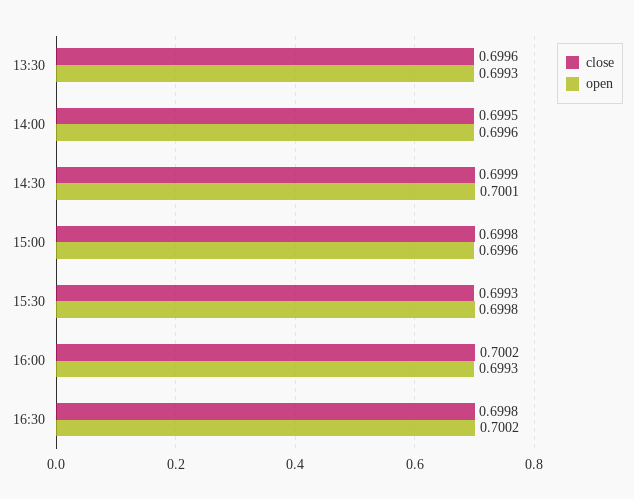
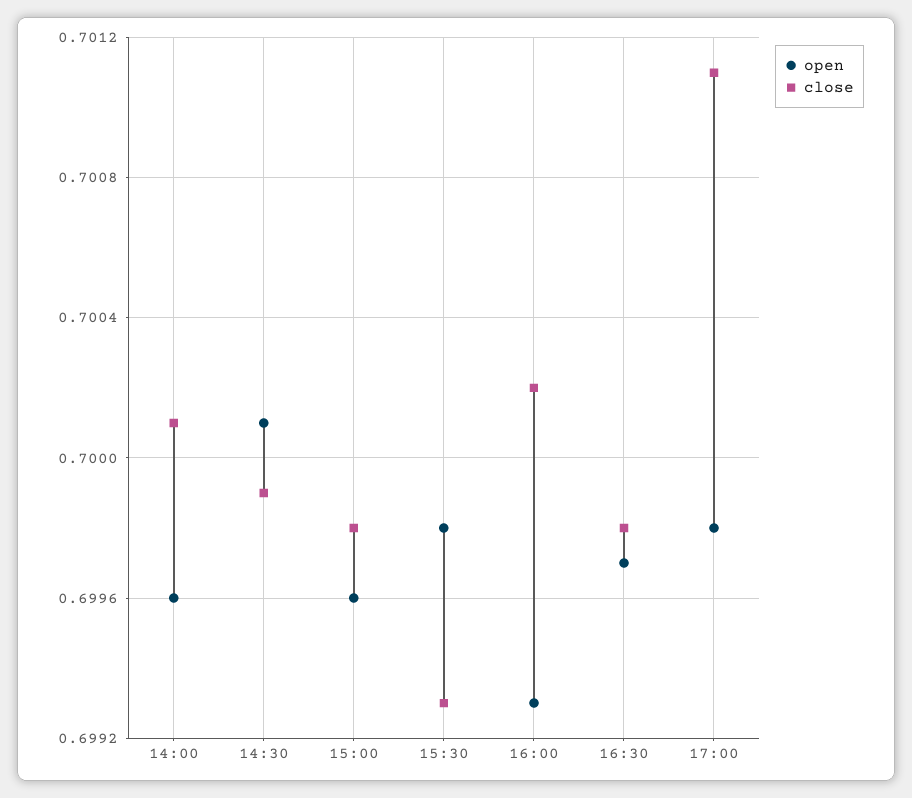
close, 13:30: 0.6996 -> none
open, 13:30: 0.6993 -> none
close, 14:00: 0.6995 -> 0.7001
open, 16:30: 0.7002 -> 0.6997
open, 17:00: none -> 0.6998
close, 17:00: none -> 0.7011

